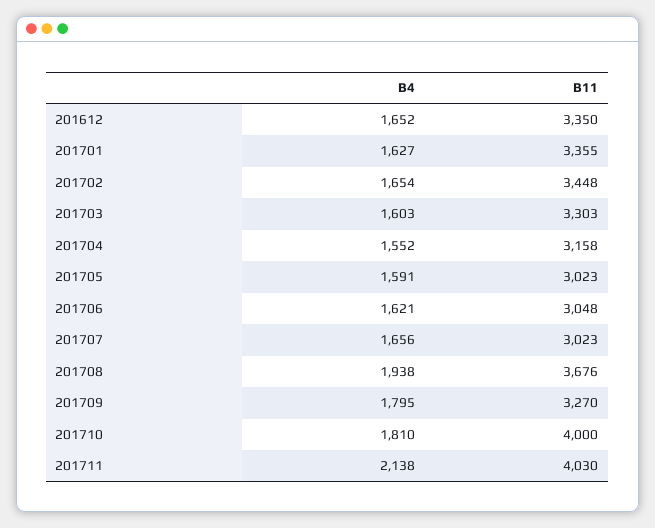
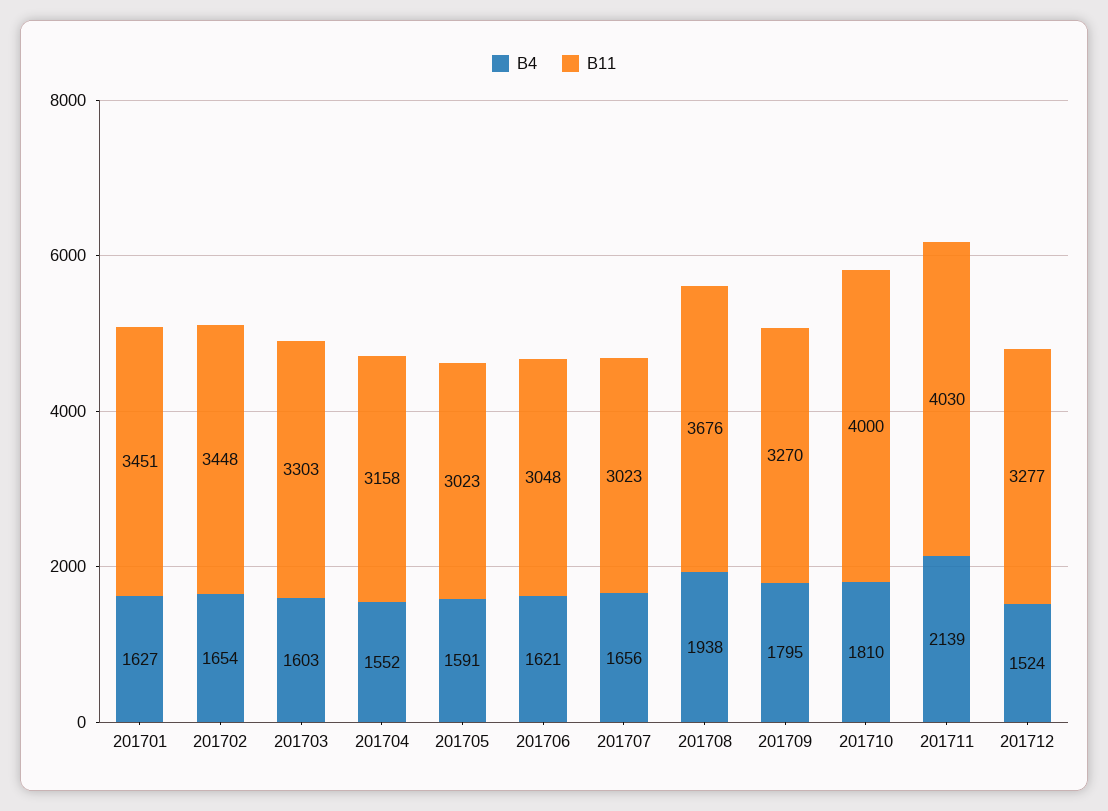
B4, 201612: 1652 -> none
B11, 201612: 3350 -> none
B11, 201701: 3355 -> 3451
B4, 201711: 2138 -> 2139
B4, 201712: none -> 1524
B11, 201712: none -> 3277

